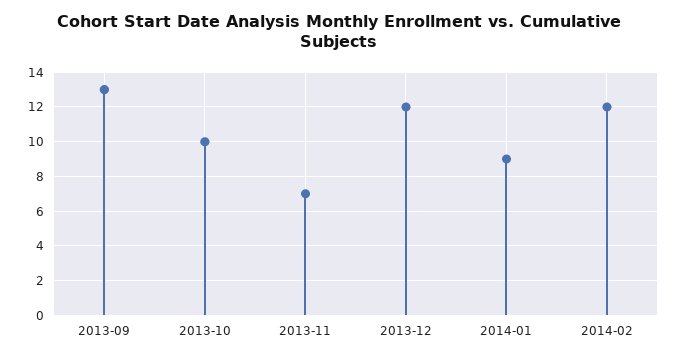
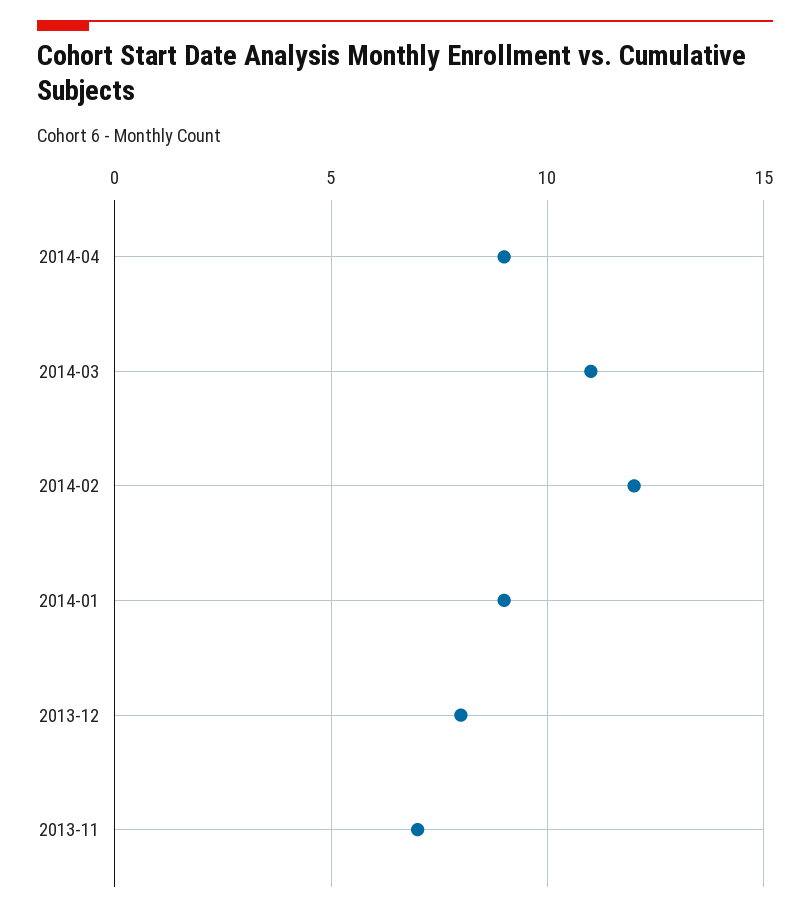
2013-09: 13 -> none
2013-10: 10 -> none
2013-12: 12 -> 8
2014-04: none -> 9
2014-03: none -> 11

